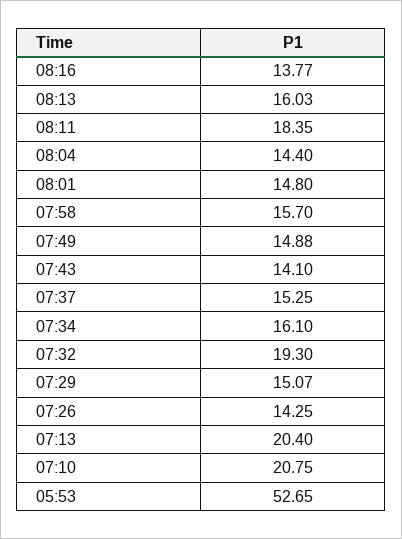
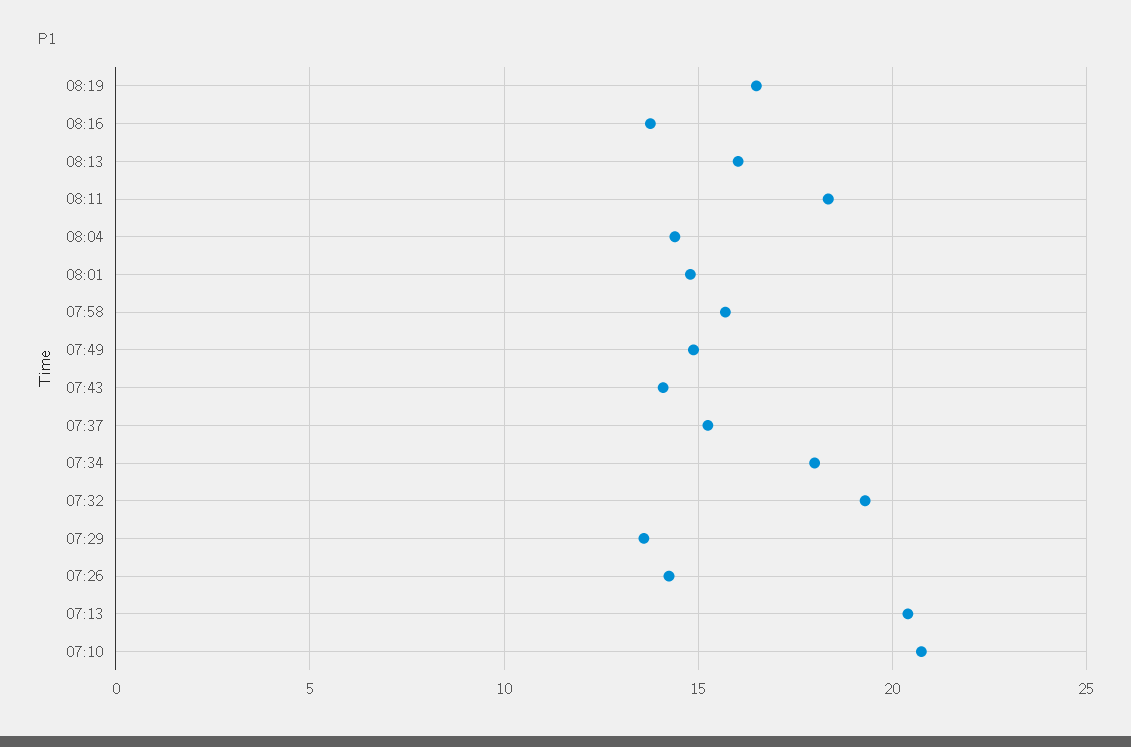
07:34: 16.1 -> 18
07:29: 15.07 -> 13.5
05:53: 52.65 -> none
08:19: none -> 16.5

